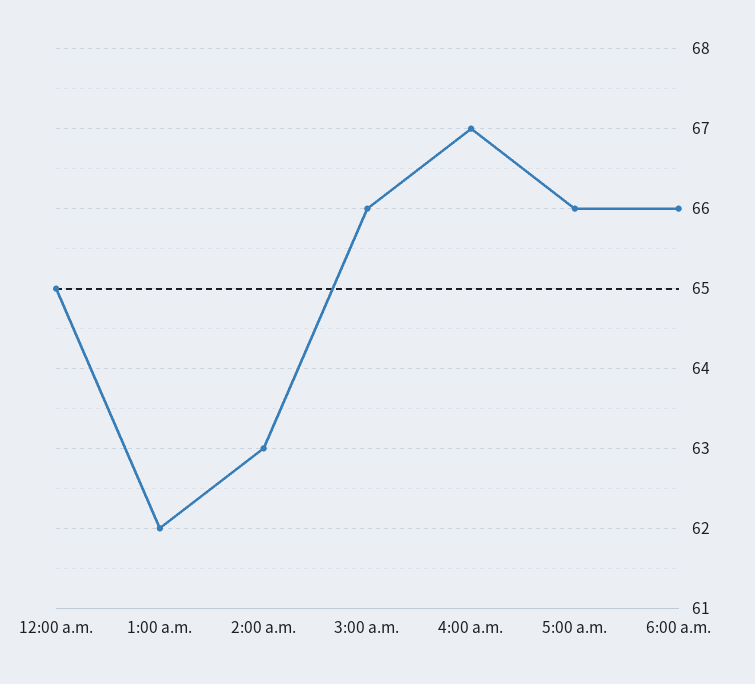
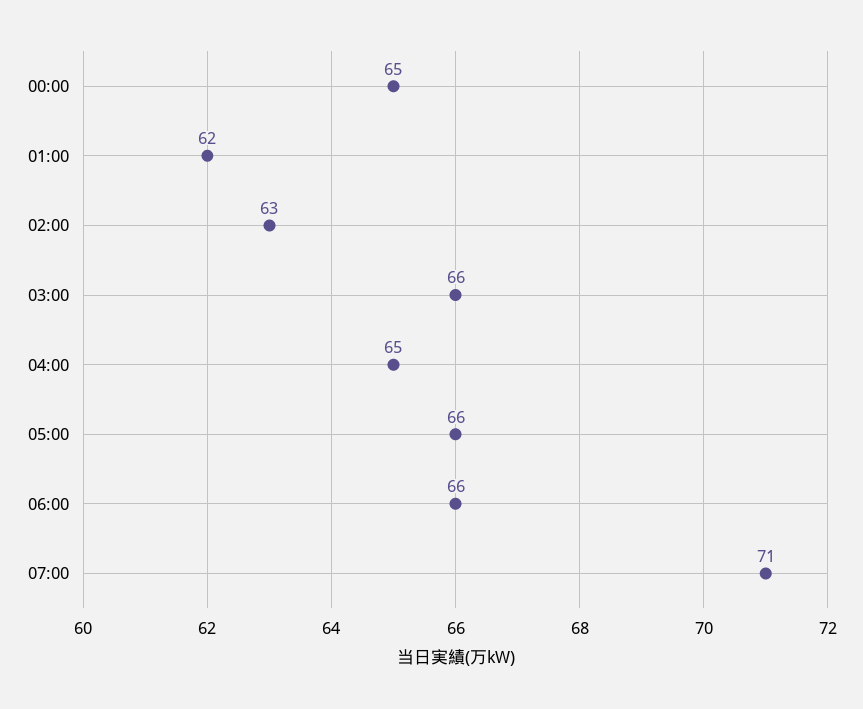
4:00 a.m.: 67 -> 65
07:00: none -> 71

